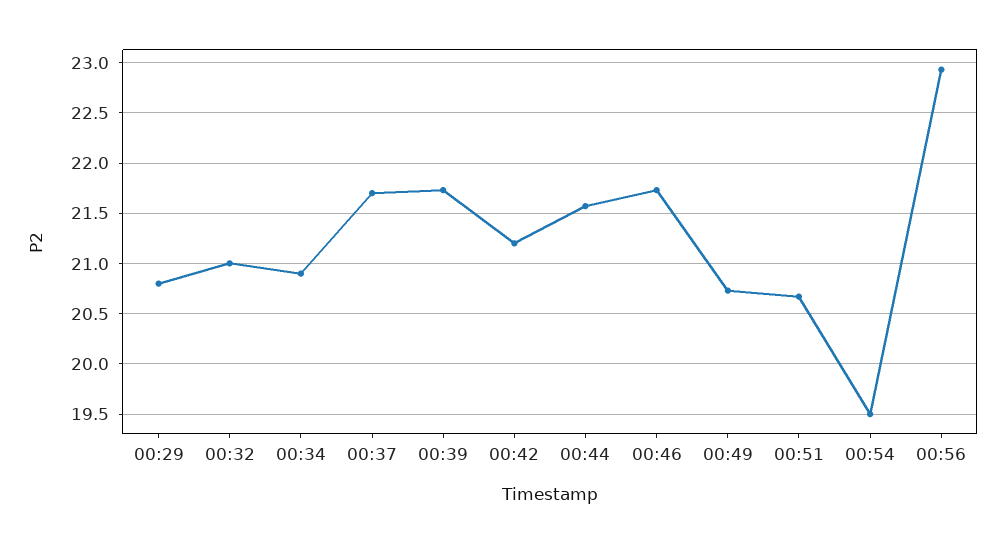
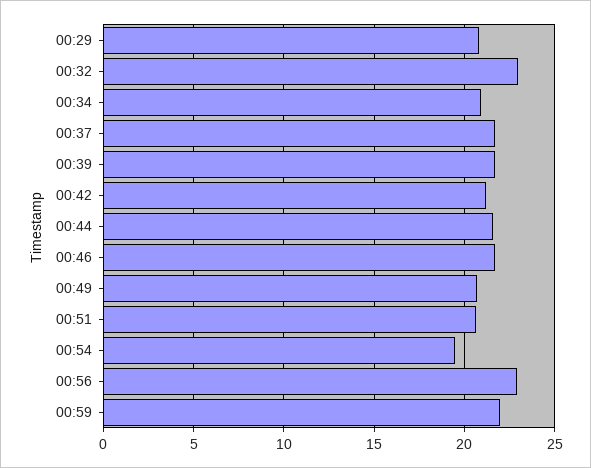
00:32: 21 -> 23
00:59: none -> 22

